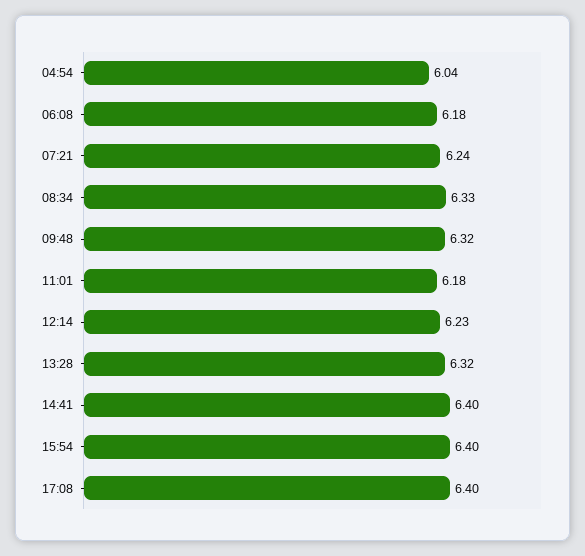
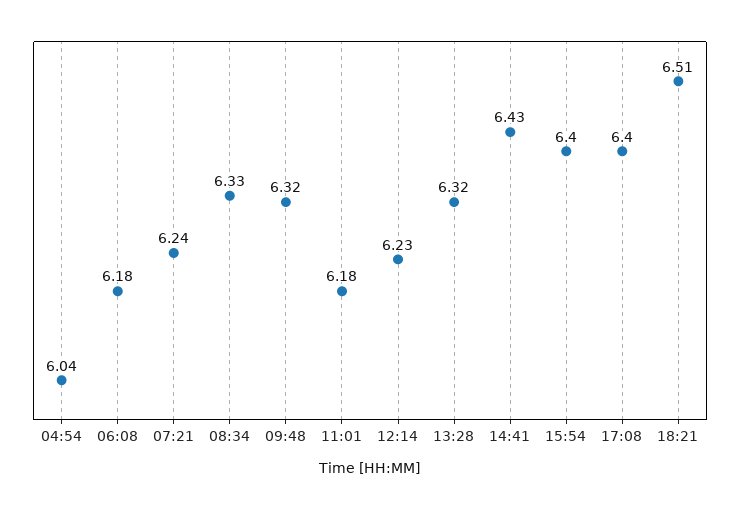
14:41: 6.4 -> 6.43
18:21: none -> 6.51

